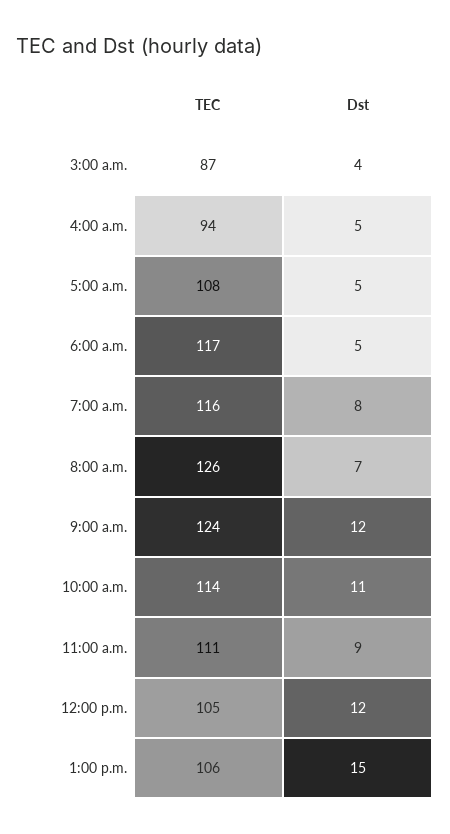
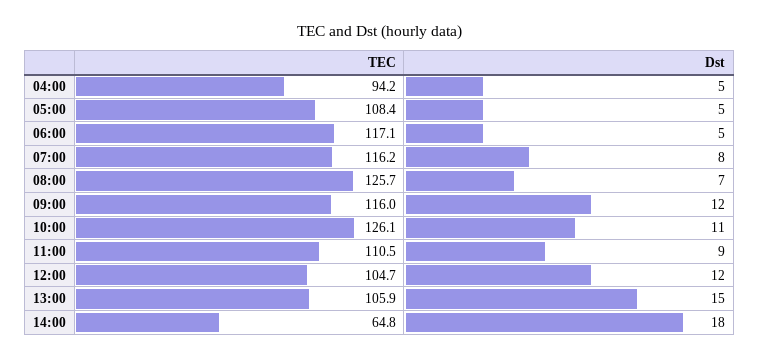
TEC, 3:00 a.m.: 87 -> none
Dst, 3:00 a.m.: 4 -> none
TEC, 9:00 a.m.: 124 -> 116
TEC, 10:00 a.m.: 114 -> 126.1
TEC, 14:00: none -> 64.8
Dst, 14:00: none -> 18

